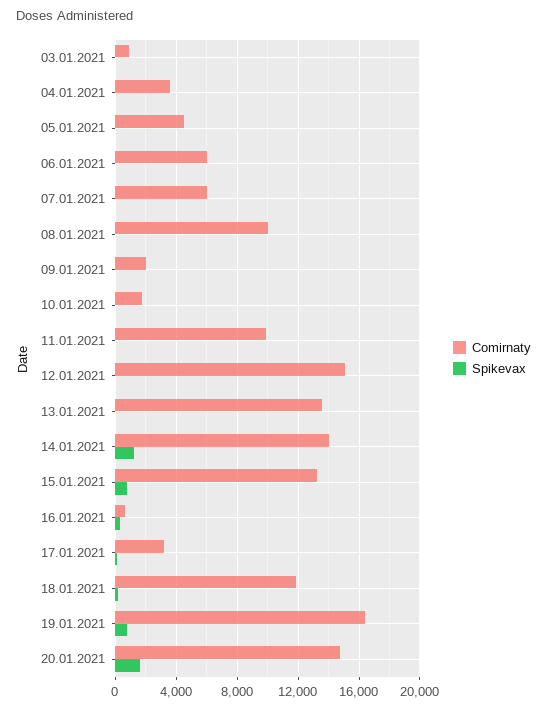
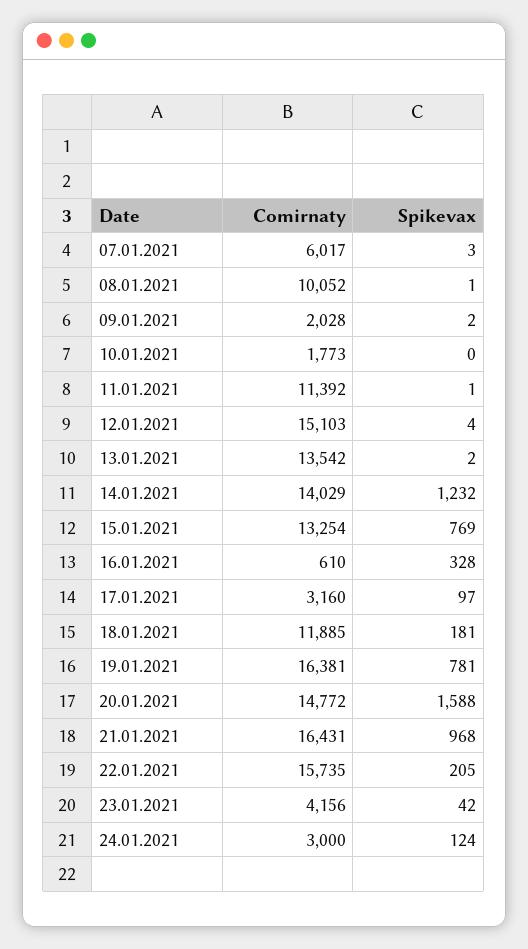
Comirnaty, 03.01.2021: 1000 -> none
Spikevax, 03.01.2021: 0 -> none
Comirnaty, 04.01.2021: 3500 -> none
Spikevax, 04.01.2021: 0 -> none
Comirnaty, 05.01.2021: 4500 -> none
Spikevax, 05.01.2021: 0 -> none
Comirnaty, 06.01.2021: 6000 -> none
Spikevax, 06.01.2021: 0 -> none
Comirnaty, 11.01.2021: 10000 -> 11392
Comirnaty, 21.01.2021: none -> 16431
Spikevax, 21.01.2021: none -> 968
Comirnaty, 22.01.2021: none -> 15735
Spikevax, 22.01.2021: none -> 205
Comirnaty, 23.01.2021: none -> 4156
Spikevax, 23.01.2021: none -> 42
Comirnaty, 24.01.2021: none -> 3000
Spikevax, 24.01.2021: none -> 124

